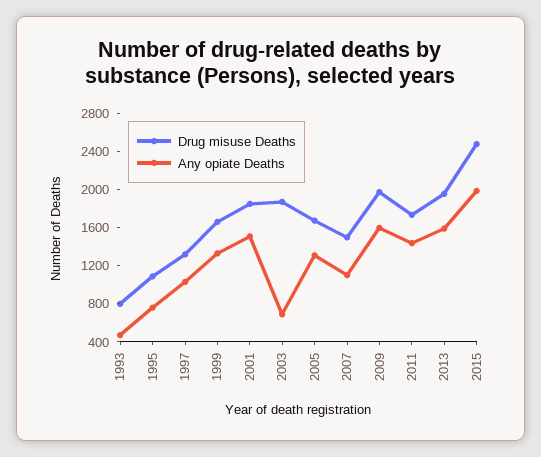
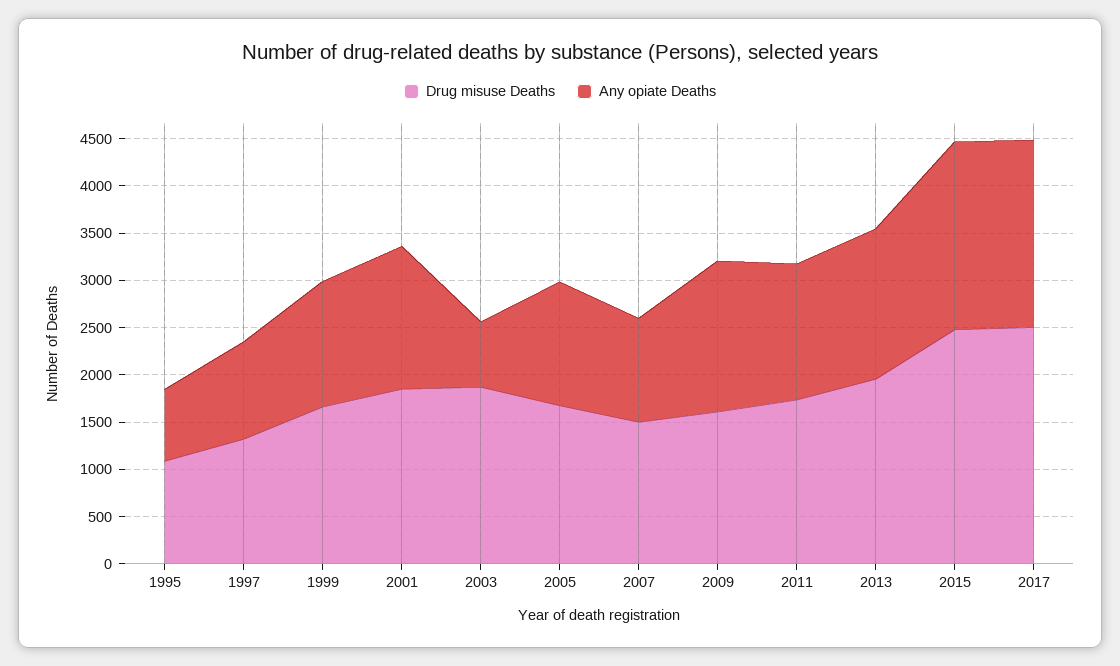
Drug misuse Deaths, 1993: 800 -> none
Any opiate Deaths, 1993: 500 -> none
Drug misuse Deaths, 2009: 2000 -> 1600
Drug misuse Deaths, 2017: none -> 2500
Any opiate Deaths, 2017: none -> 2000

